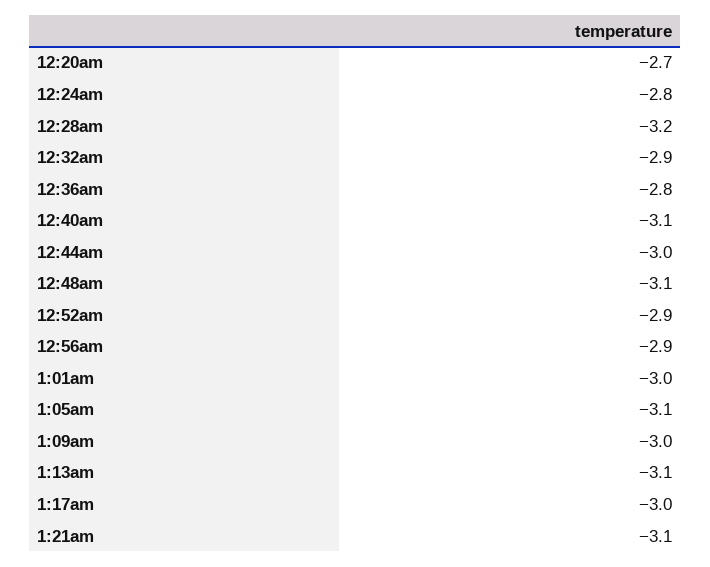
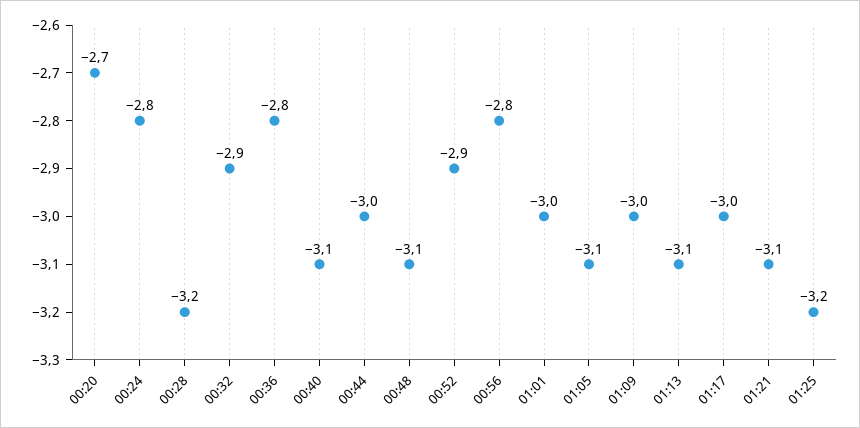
12:56am: -2.9 -> -2.8
01:25: none -> -3.2

